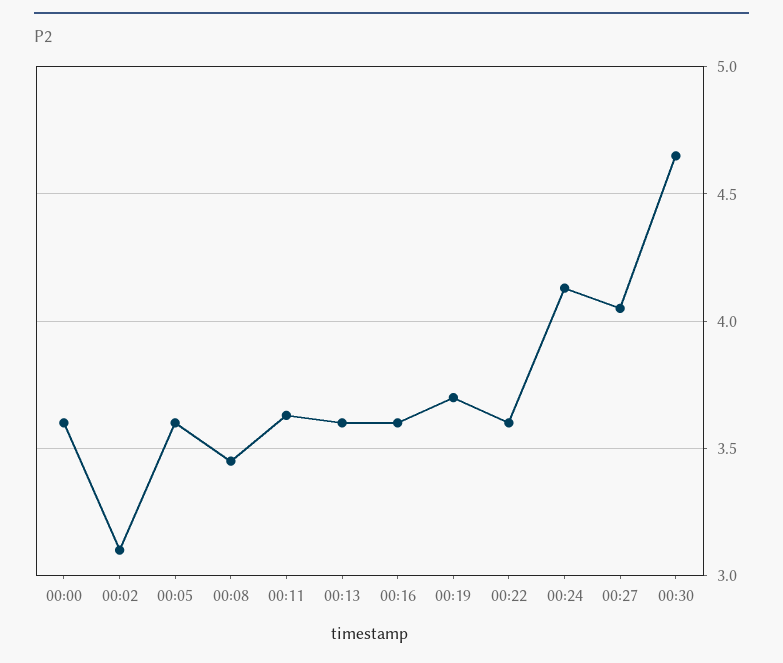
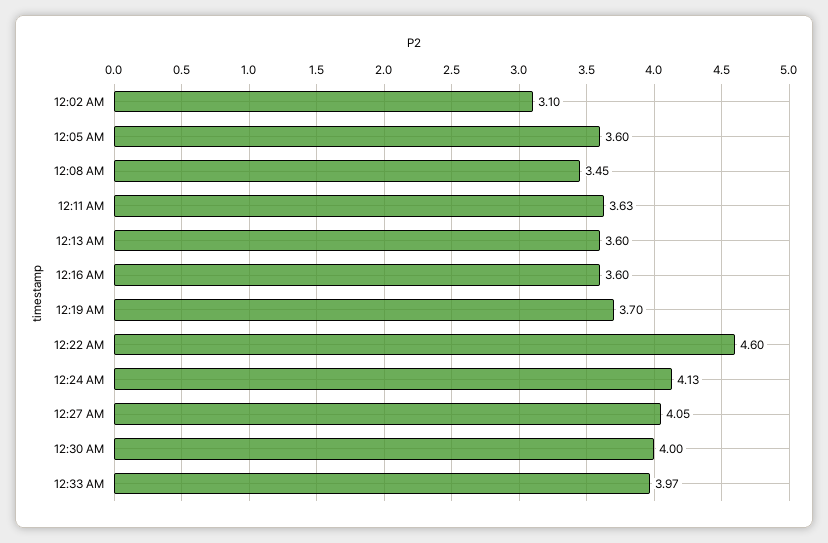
00:00: 3.6 -> none
00:22: 3.6 -> 4.6
00:30: 4.65 -> 4
12:33 AM: none -> 3.97

